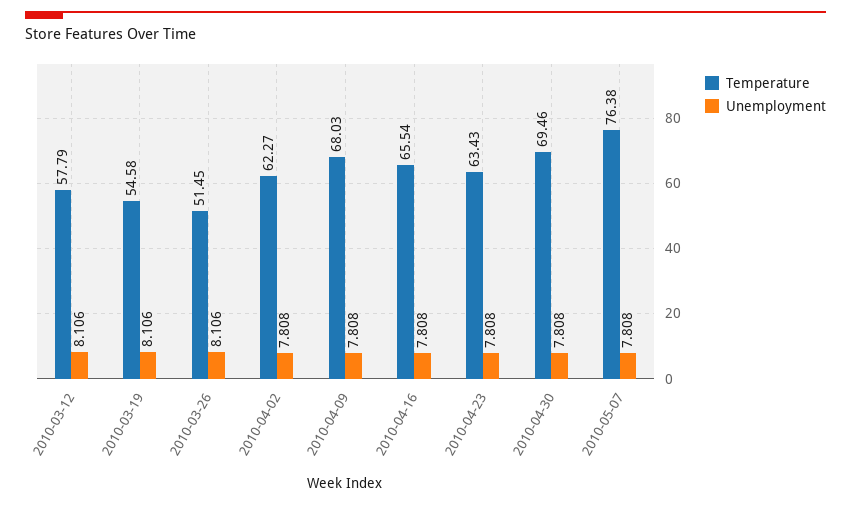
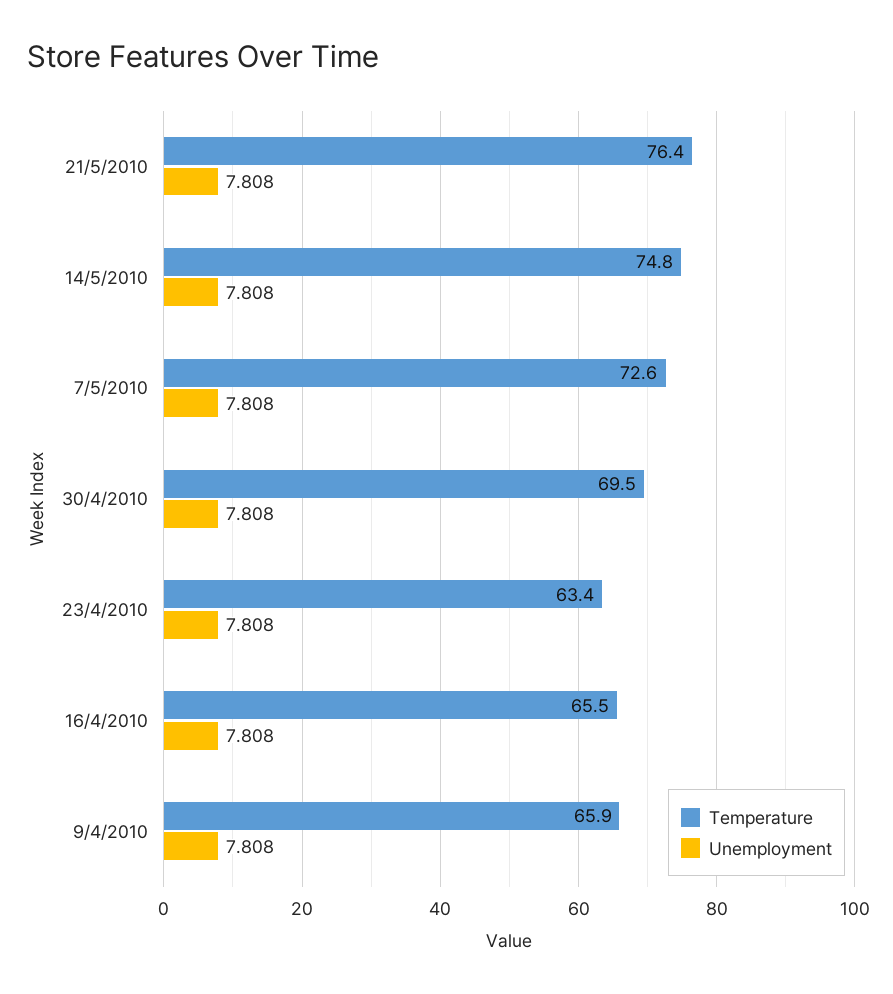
Temperature, 2010-03-12: 57.79 -> none
Unemployment, 2010-03-12: 8.106 -> none
Temperature, 2010-03-19: 54.58 -> none
Unemployment, 2010-03-19: 8.106 -> none
Temperature, 2010-03-26: 51.45 -> none
Unemployment, 2010-03-26: 8.106 -> none
Temperature, 2010-04-02: 62.27 -> none
Unemployment, 2010-04-02: 7.808 -> none
Temperature, 2010-04-09: 68.03 -> 65.9
Temperature, 2010-05-07: 76.38 -> 72.6
Temperature, 21/5/2010: none -> 76.4
Unemployment, 21/5/2010: none -> 7.808
Temperature, 14/5/2010: none -> 74.8
Unemployment, 14/5/2010: none -> 7.808

